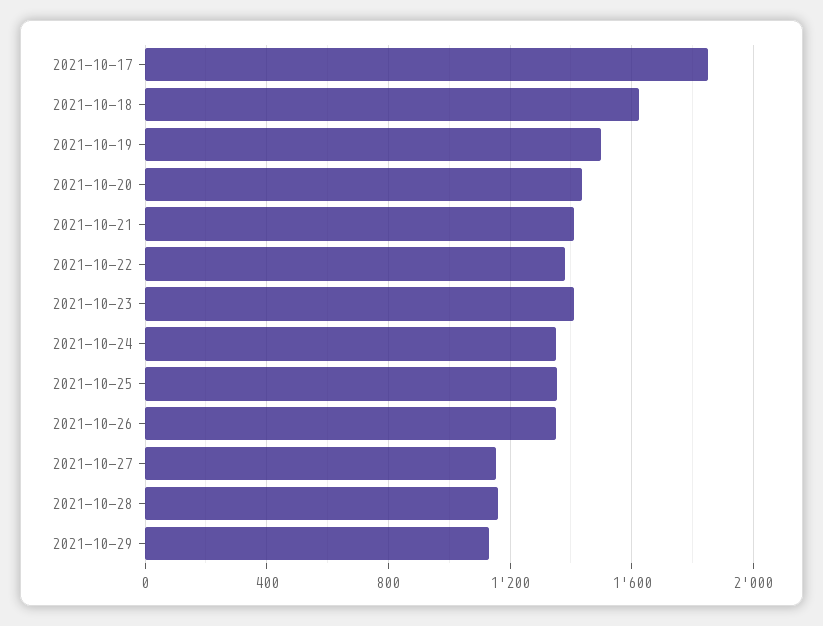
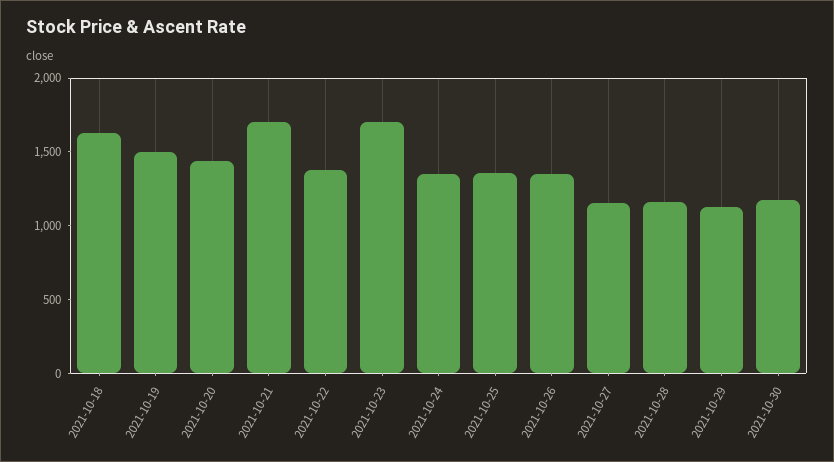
2021-10-17: 1850 -> none
2021-10-21: 1400 -> 1700
2021-10-23: 1400 -> 1700
2021-10-30: none -> 1200

